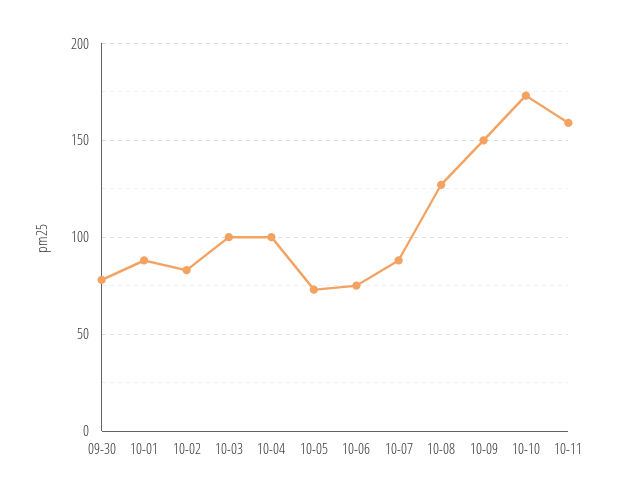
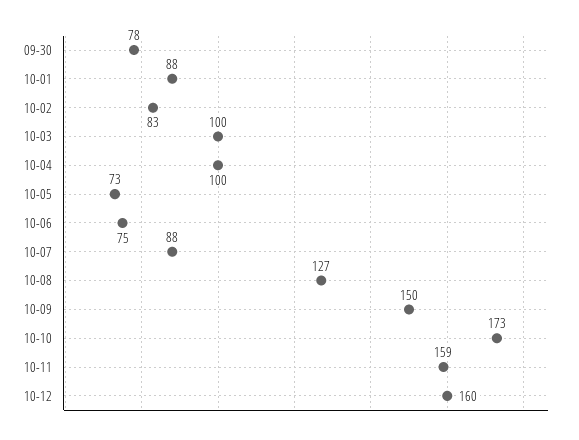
10-12: none -> 160

